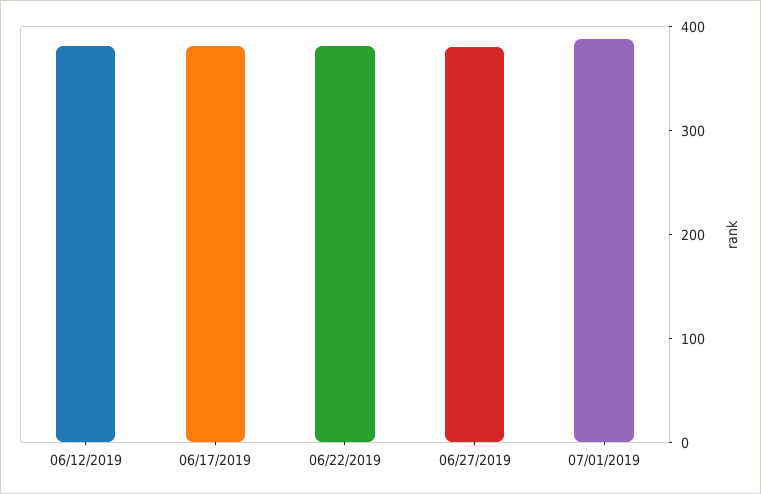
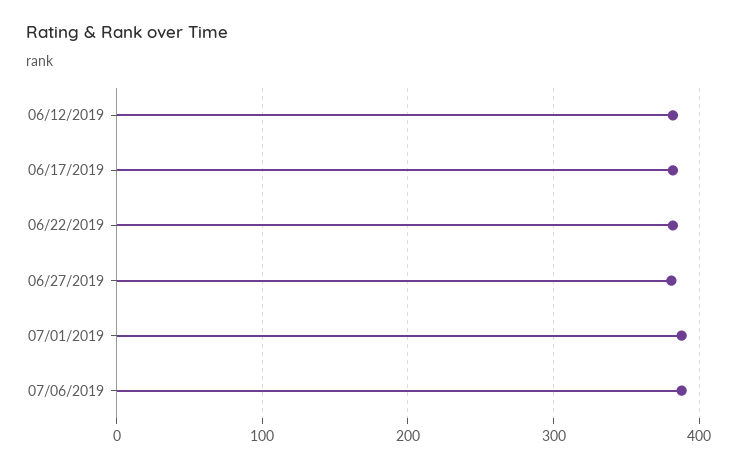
07/06/2019: none -> 390

